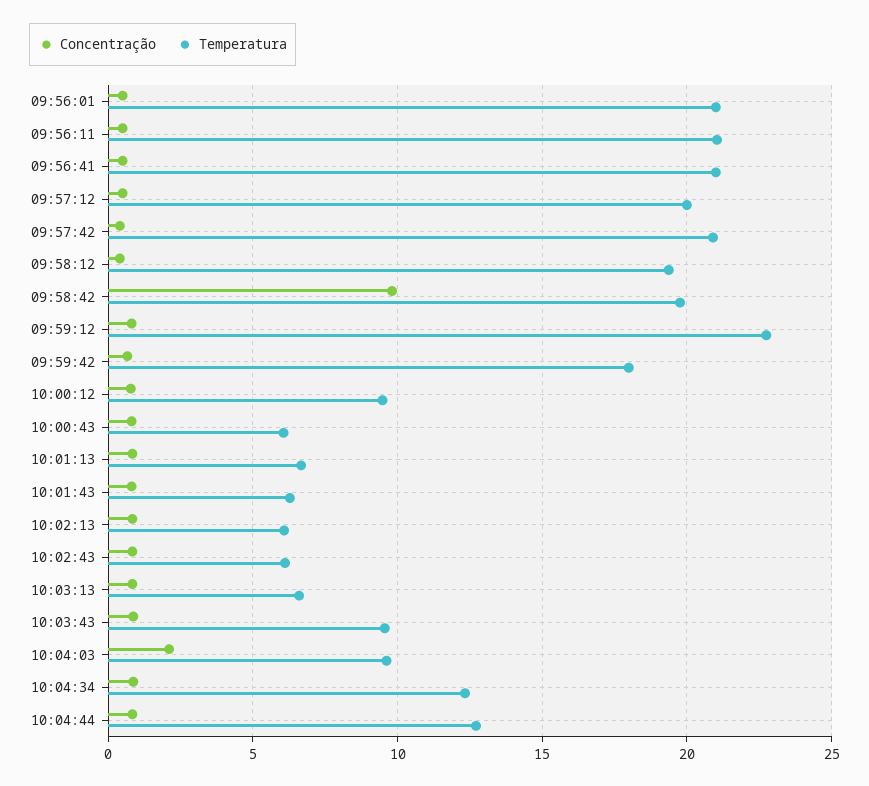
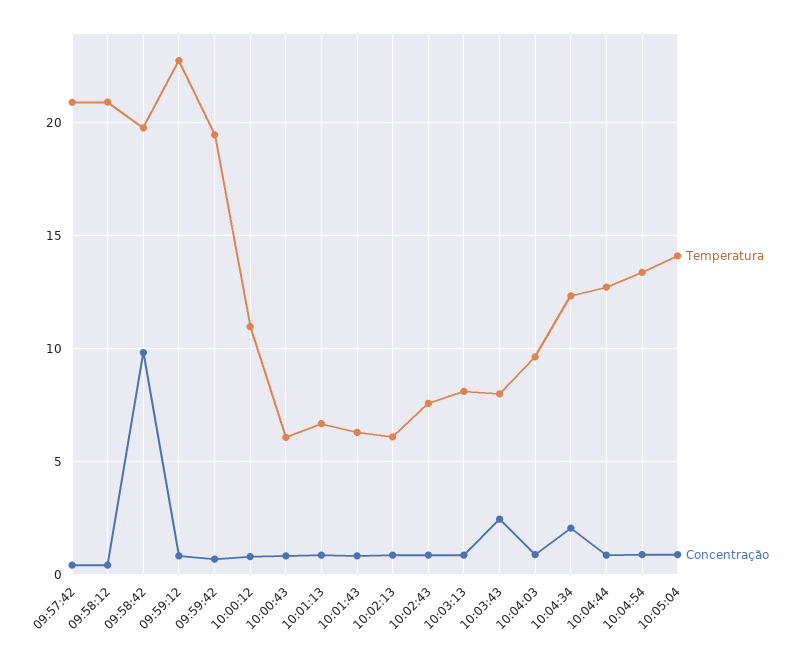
Concentração, 09:56:01: 0.5 -> none
Temperatura, 09:56:01: 21 -> none
Concentração, 09:56:11: 0.5 -> none
Temperatura, 09:56:11: 21 -> none
Concentração, 09:56:41: 0.5 -> none
Temperatura, 09:56:41: 21 -> none
Concentração, 09:57:12: 0.5 -> none
Temperatura, 09:57:12: 20 -> none
Temperatura, 09:58:12: 19.5 -> 21
Temperatura, 09:59:42: 18 -> 19.5
Temperatura, 10:00:12: 9.5 -> 11
Temperatura, 10:02:43: 6 -> 7.5
Temperatura, 10:03:13: 6.5 -> 8
Concentração, 10:03:43: 1 -> 2.5
Temperatura, 10:03:43: 9.5 -> 8
Concentração, 10:04:03: 2 -> 1
Concentração, 10:04:34: 1 -> 2
Temperatura, 10:04:54: none -> 13.5
Concentração, 10:04:54: none -> 1
Temperatura, 10:05:04: none -> 14
Concentração, 10:05:04: none -> 1

